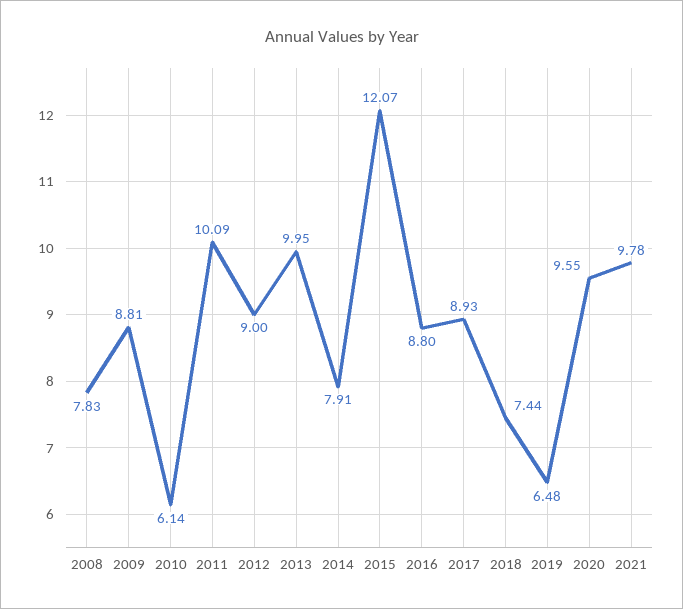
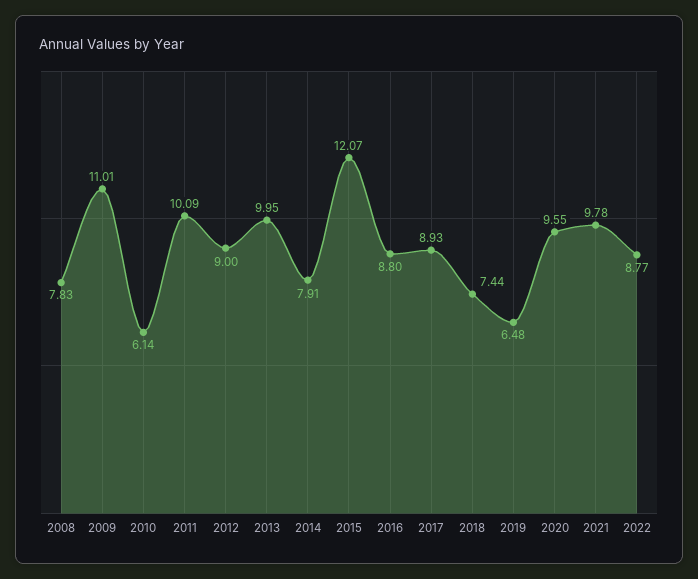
2009: 8.81 -> 11.01
2022: none -> 8.77

